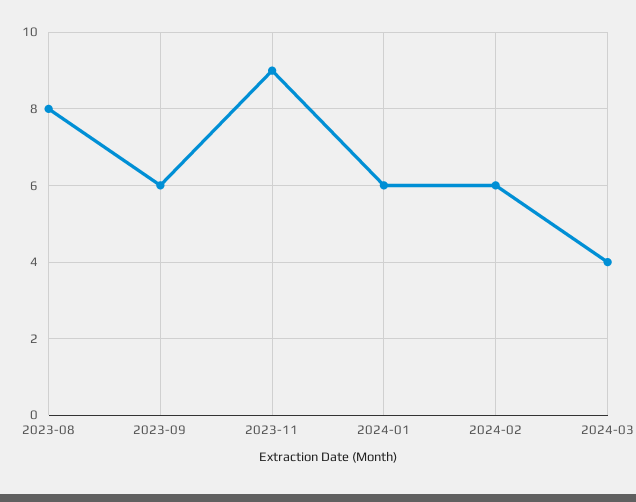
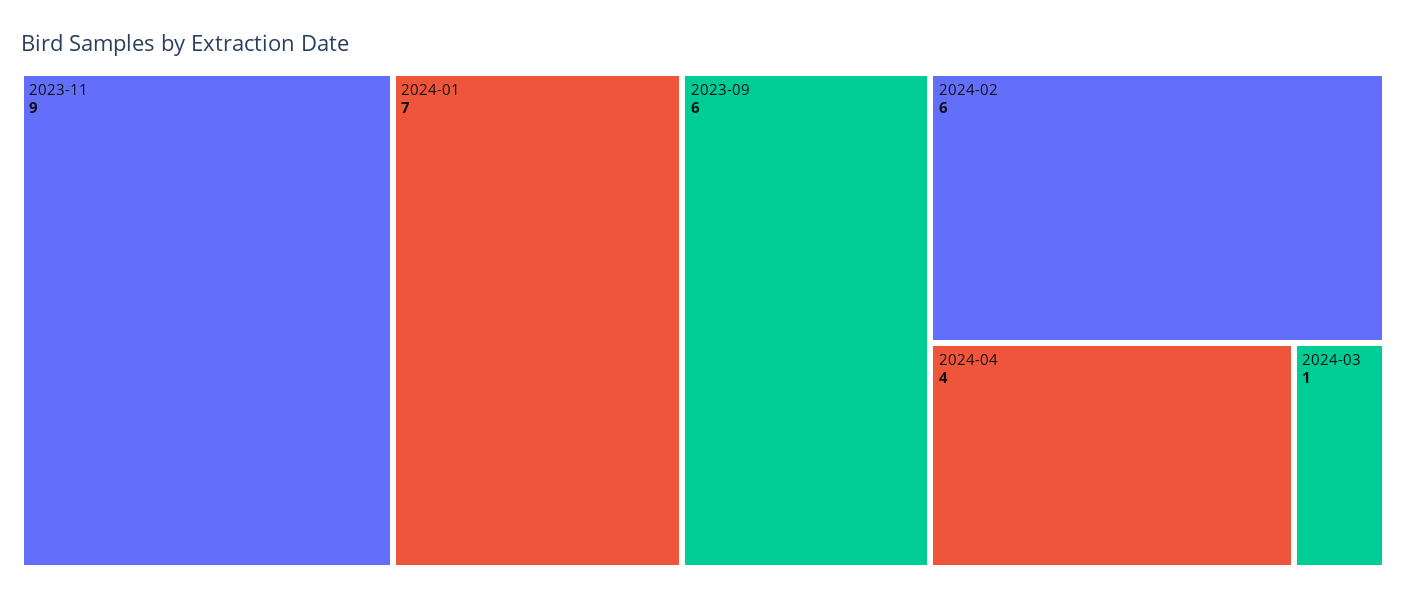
2023-08: 8 -> none
2024-01: 6 -> 7
2024-03: 4 -> 1
2024-04: none -> 4

